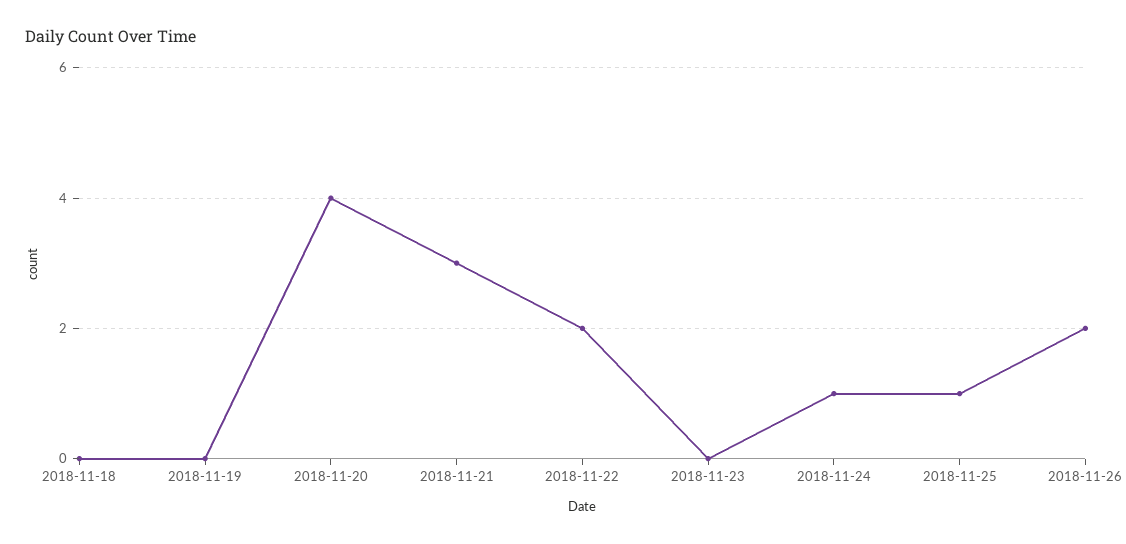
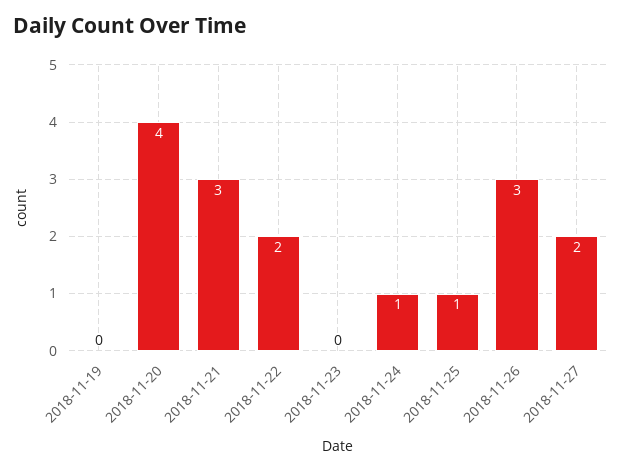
2018-11-18: 0 -> none
2018-11-26: 2 -> 3
2018-11-27: none -> 2

